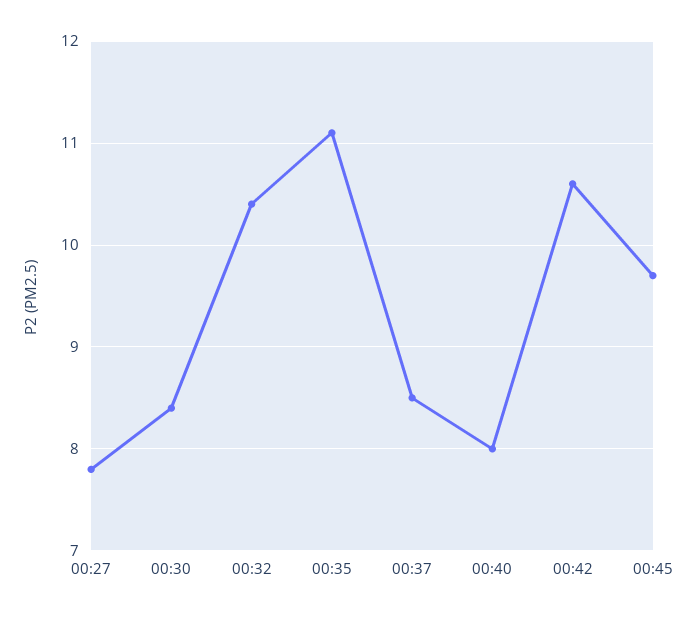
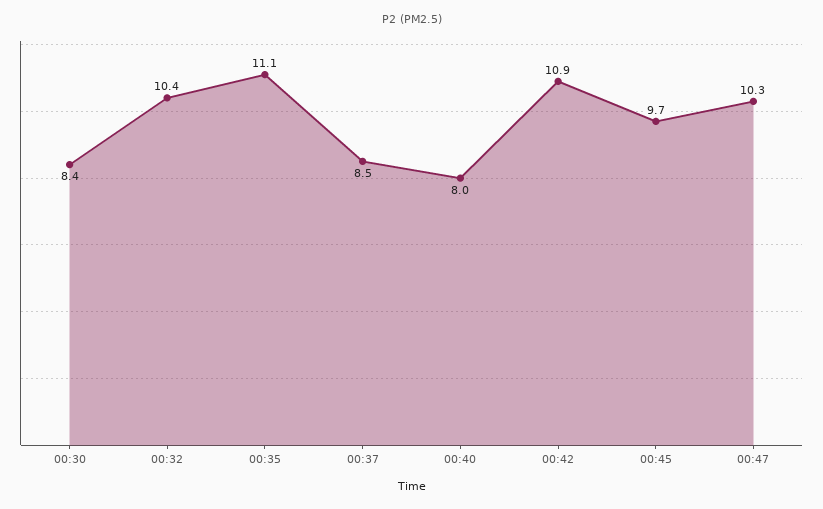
00:27: 7.8 -> none
00:42: 10.6 -> 10.9
00:47: none -> 10.3

